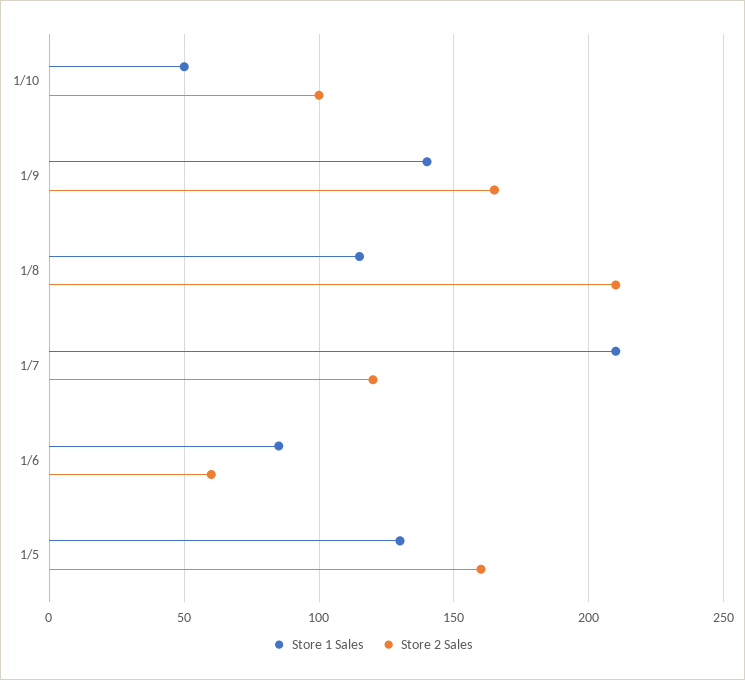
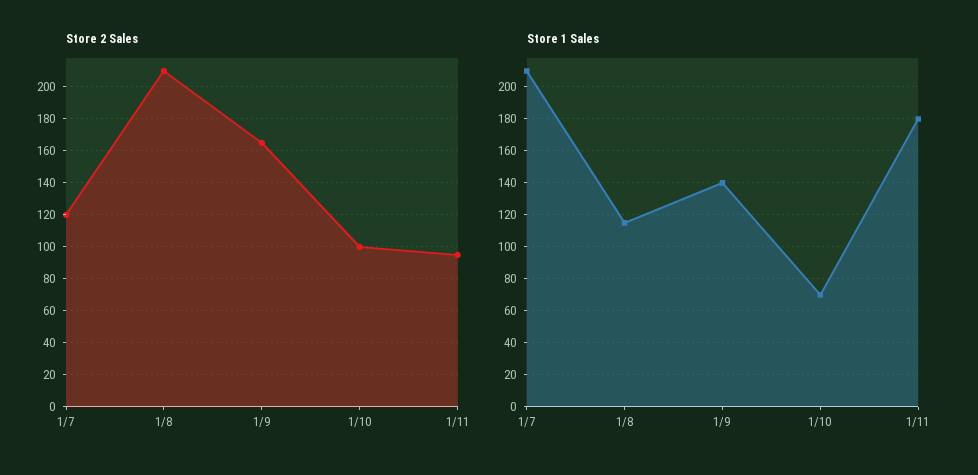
Store 1 Sales, 1/10: 50 -> 70
Store 1 Sales, 1/6: 85 -> none
Store 2 Sales, 1/6: 60 -> none
Store 1 Sales, 1/5: 130 -> none
Store 2 Sales, 1/5: 160 -> none
Store 2 Sales, 1/11: none -> 95
Store 1 Sales, 1/11: none -> 180

